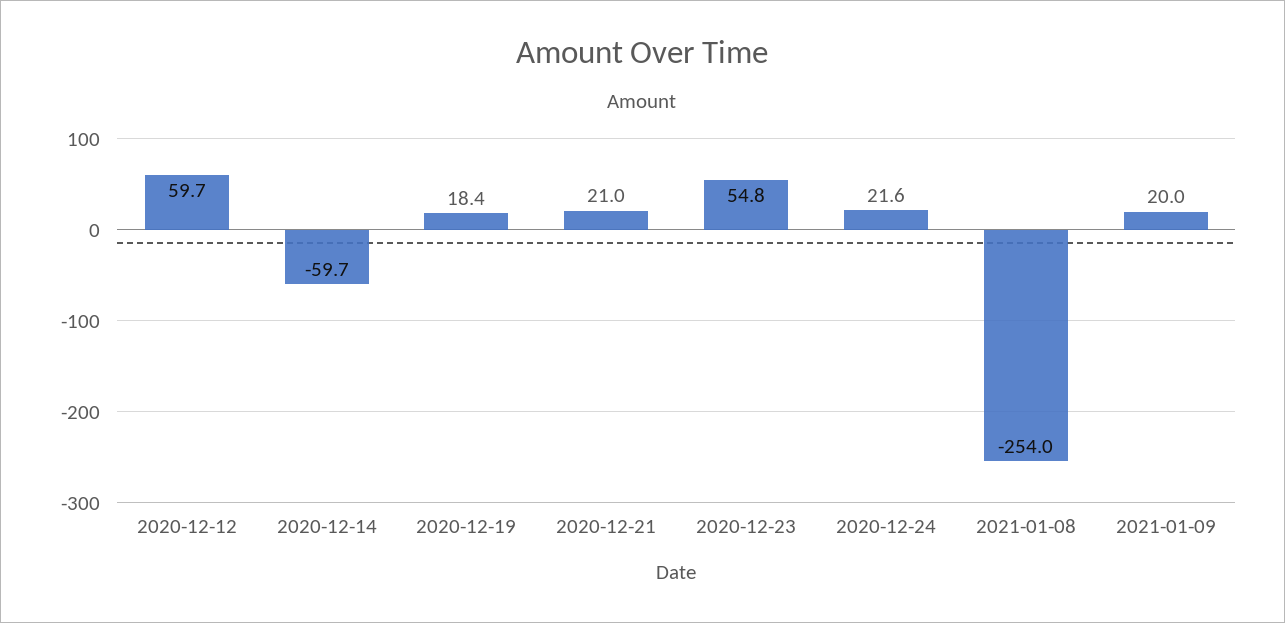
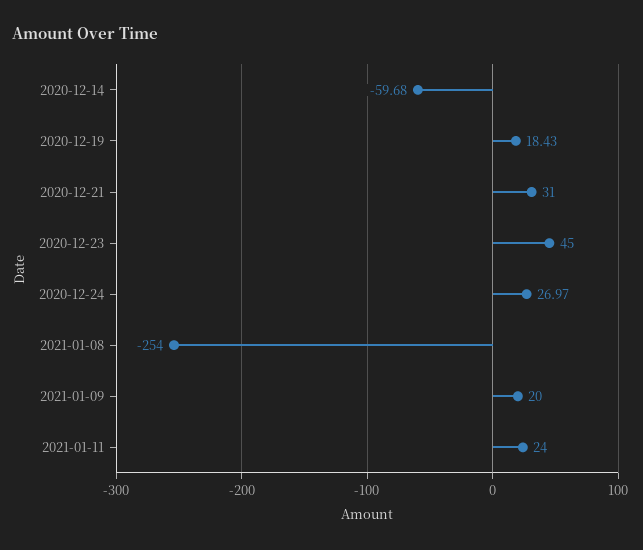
2020-12-12: 59.7 -> none
2020-12-21: 21 -> 31
2020-12-23: 54.8 -> 45
2020-12-24: 21.6 -> 26.97
2021-01-11: none -> 24

